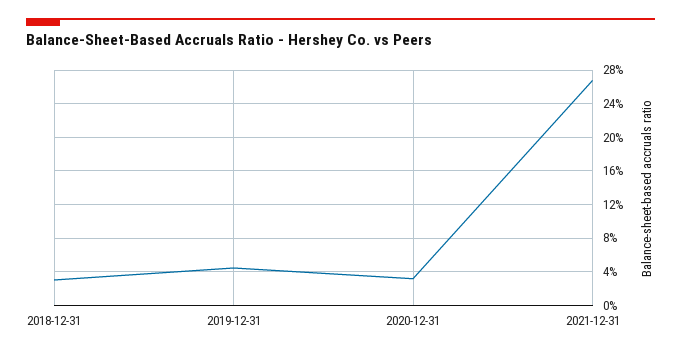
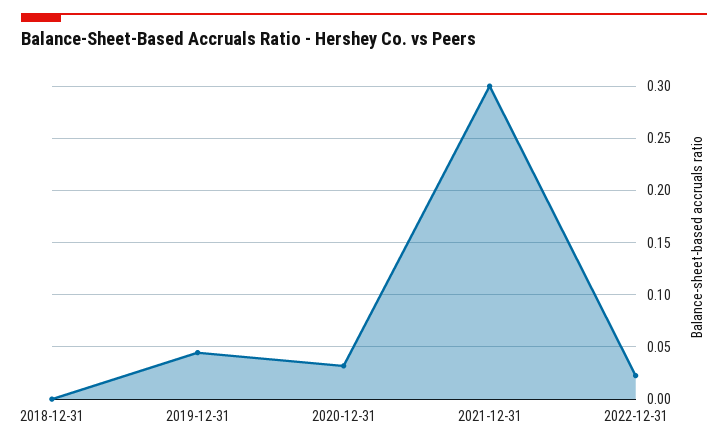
2018-12-31: 0.03 -> 0
2021-12-31: 0.27 -> 0.3
2022-12-31: none -> 0.02

